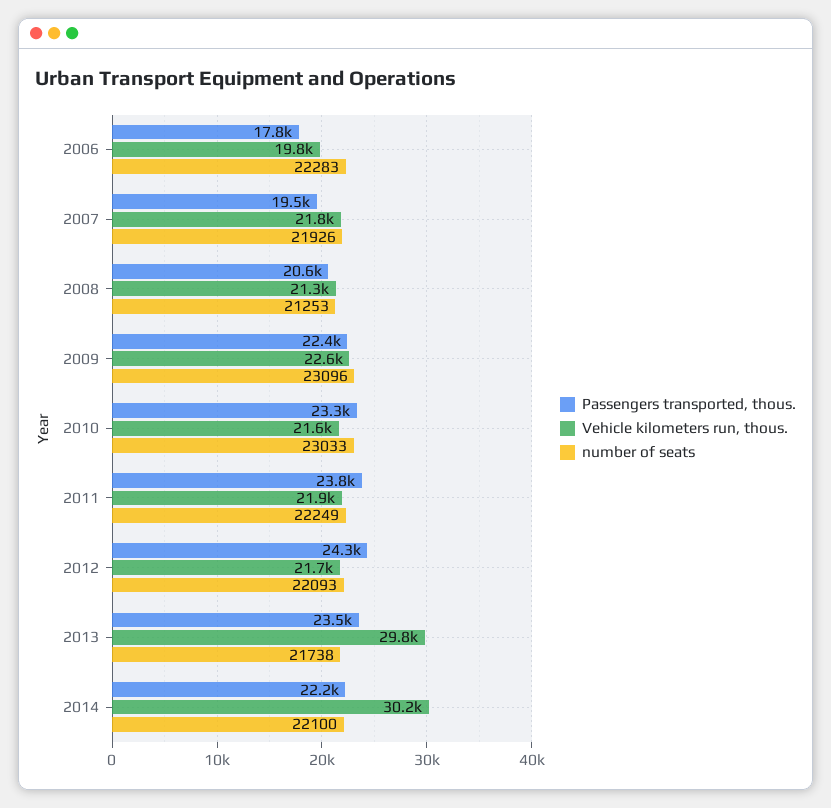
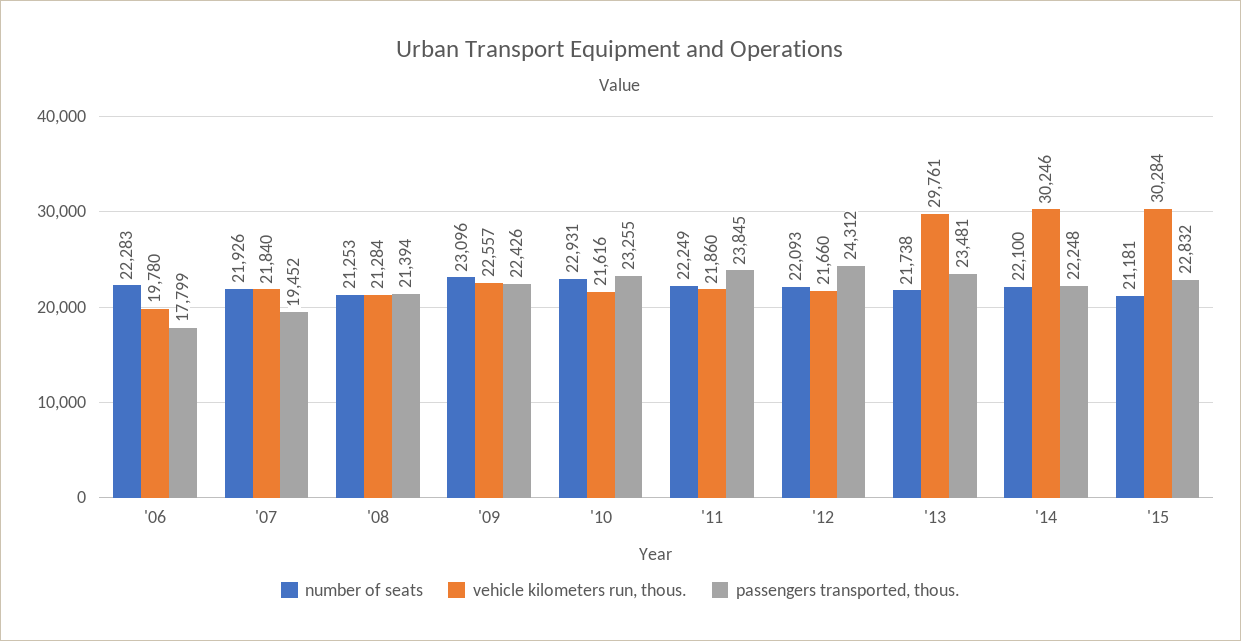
Passengers transported, thous., 2008: 20600 -> 21394
number of seats, 2010: 23033 -> 22931
number of seats, '15: none -> 21181
Vehicle kilometers run, thous., '15: none -> 30284
Passengers transported, thous., '15: none -> 22832

